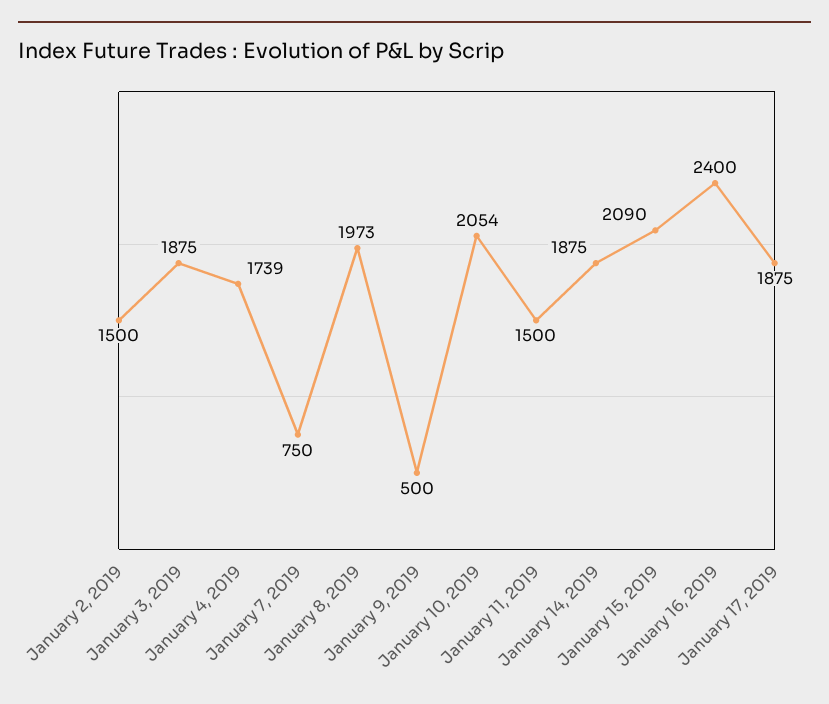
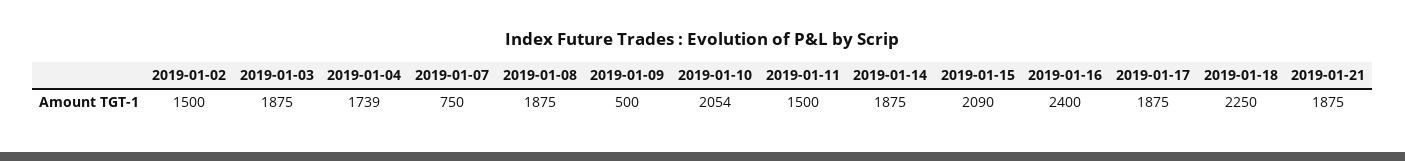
January 8, 2019: 1973 -> 1875
2019-01-18: none -> 2250
2019-01-21: none -> 1875

